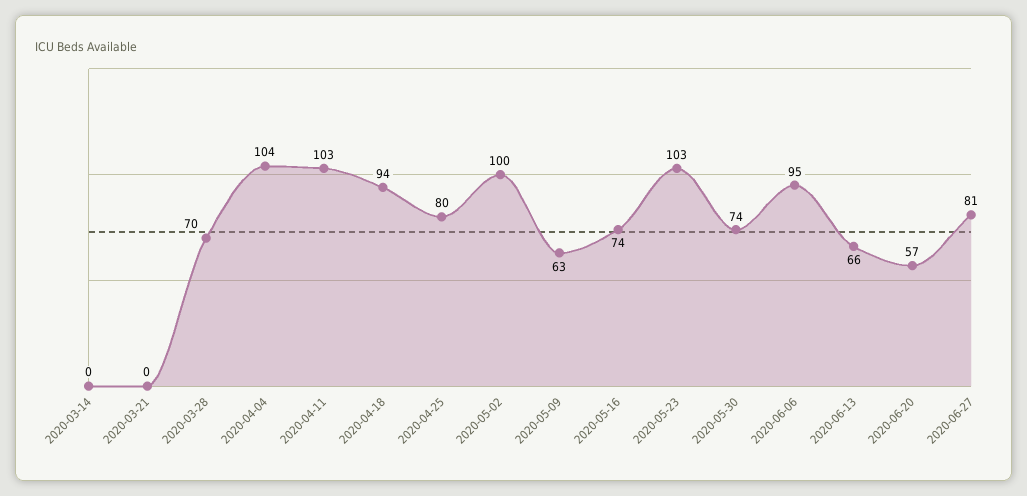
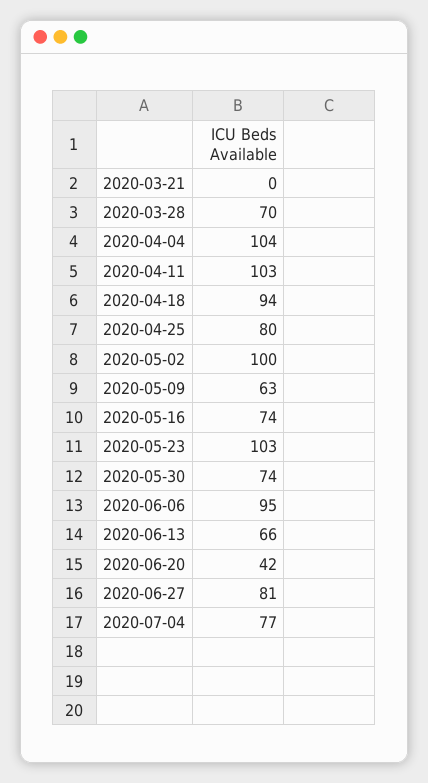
2020-03-14: 0 -> none
2020-06-20: 57 -> 42
2020-07-04: none -> 77

